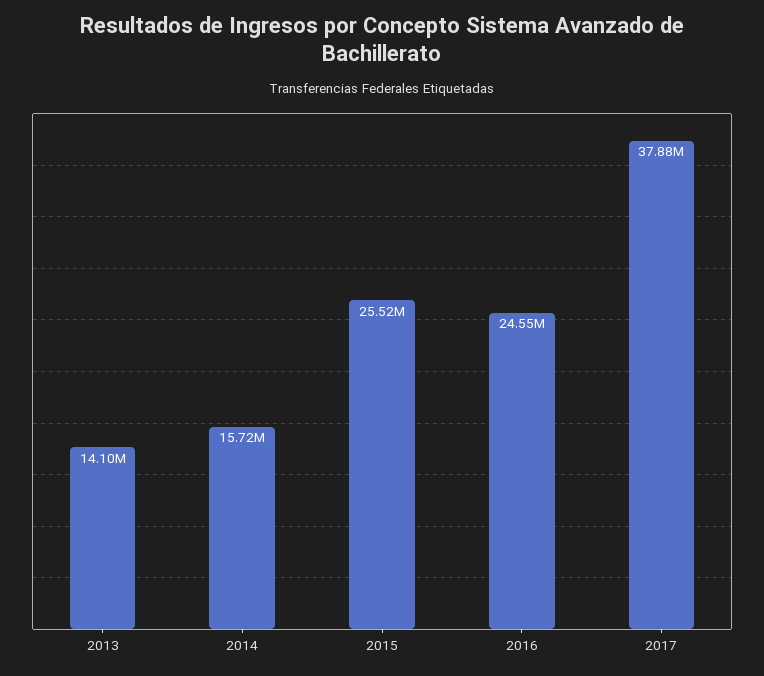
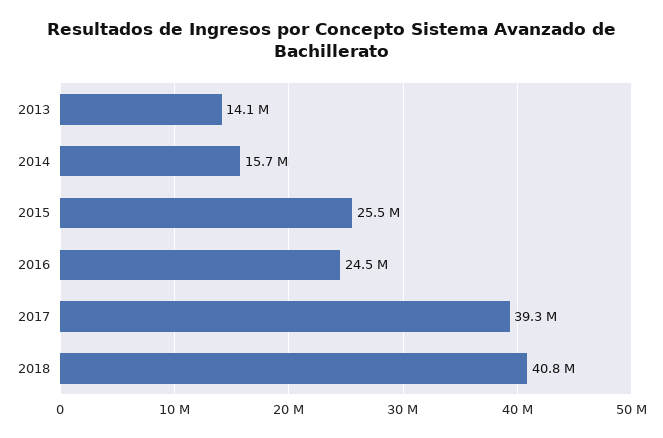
2017: 37880000 -> 39300000
2018: none -> 40800000

